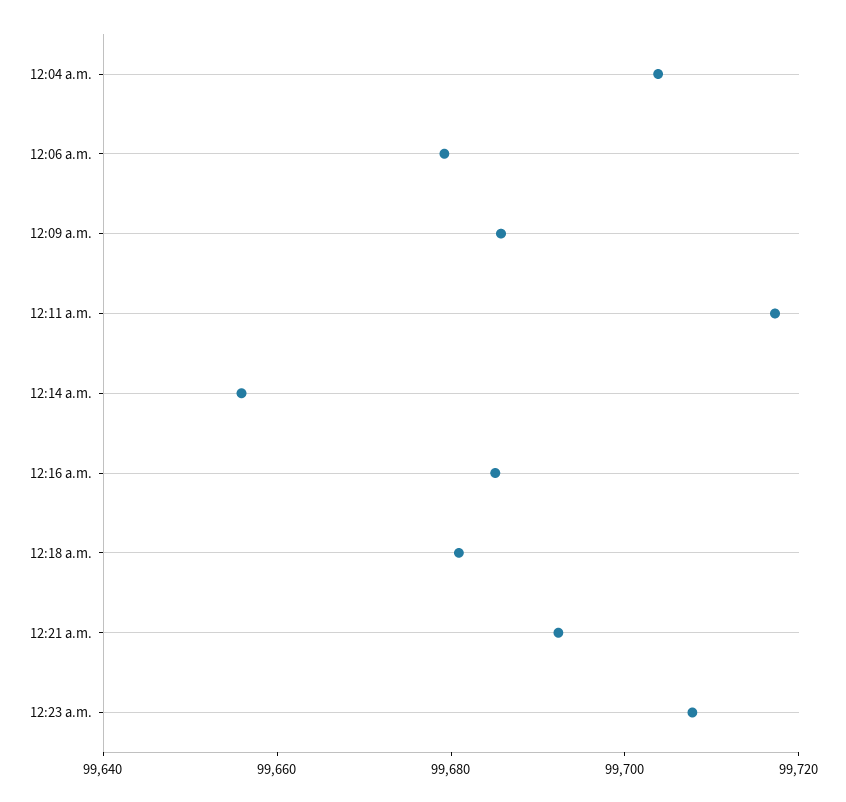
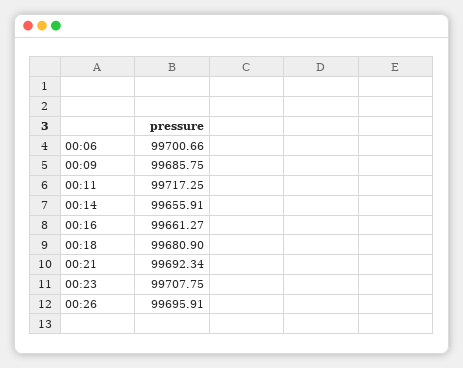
12:04 a.m.: 99705 -> none
12:06 a.m.: 99680 -> 99700.66
12:16 a.m.: 99685 -> 99661.27
00:26: none -> 99695.91

